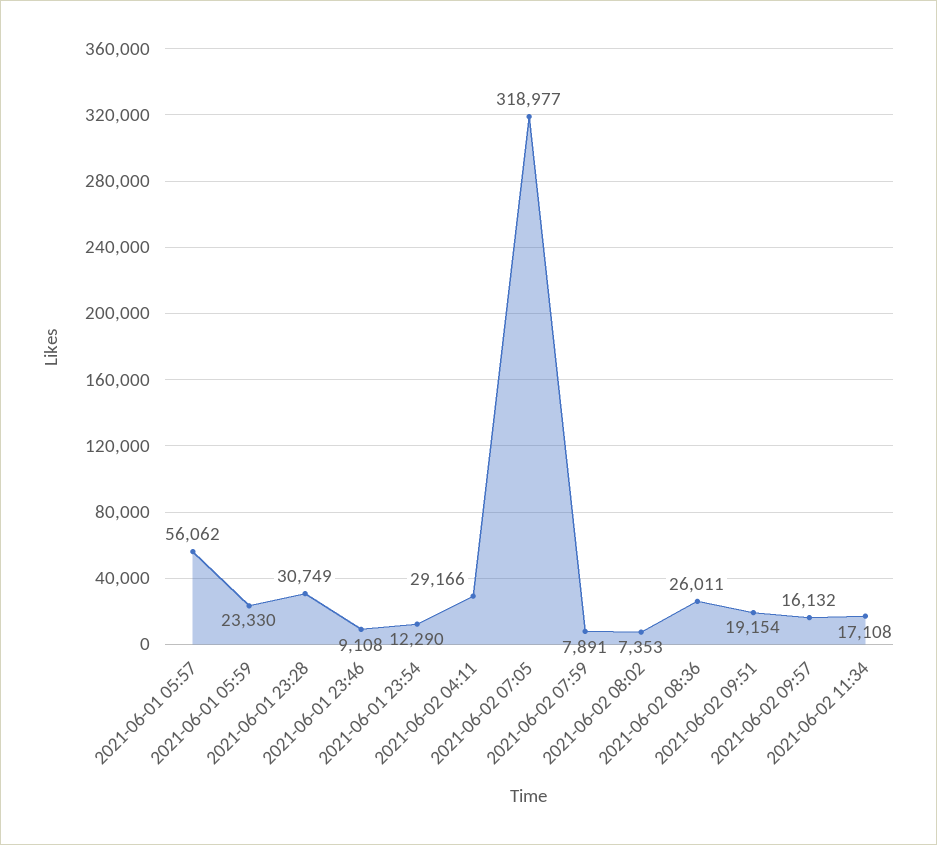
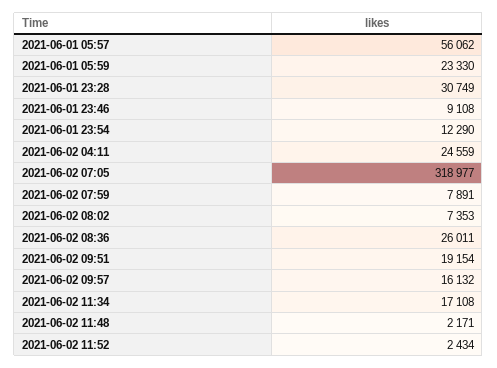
2021-06-02 04:11: 29166 -> 24559
2021-06-02 11:48: none -> 2171
2021-06-02 11:52: none -> 2434

